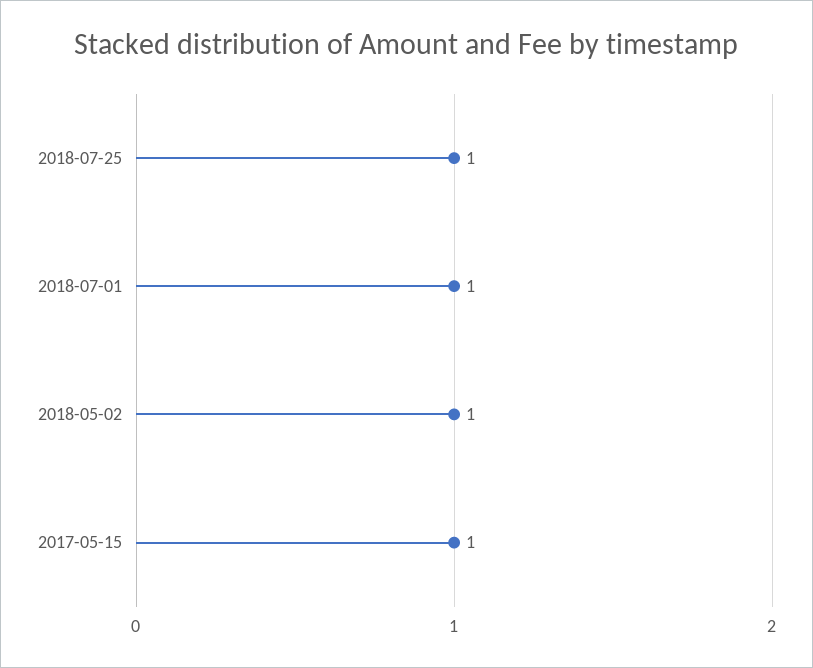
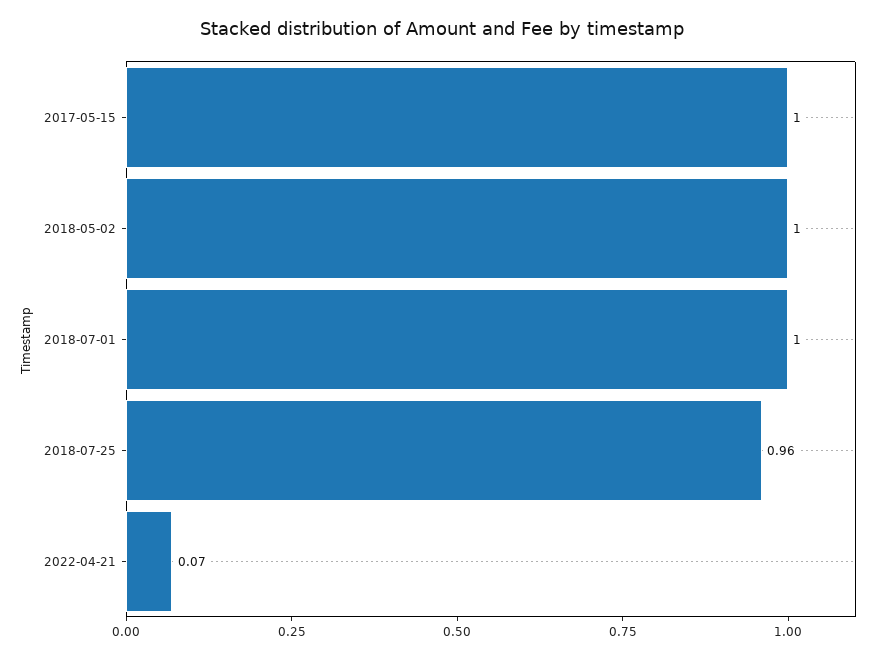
2018-07-25: 1 -> 0.96
2022-04-21: none -> 0.07

